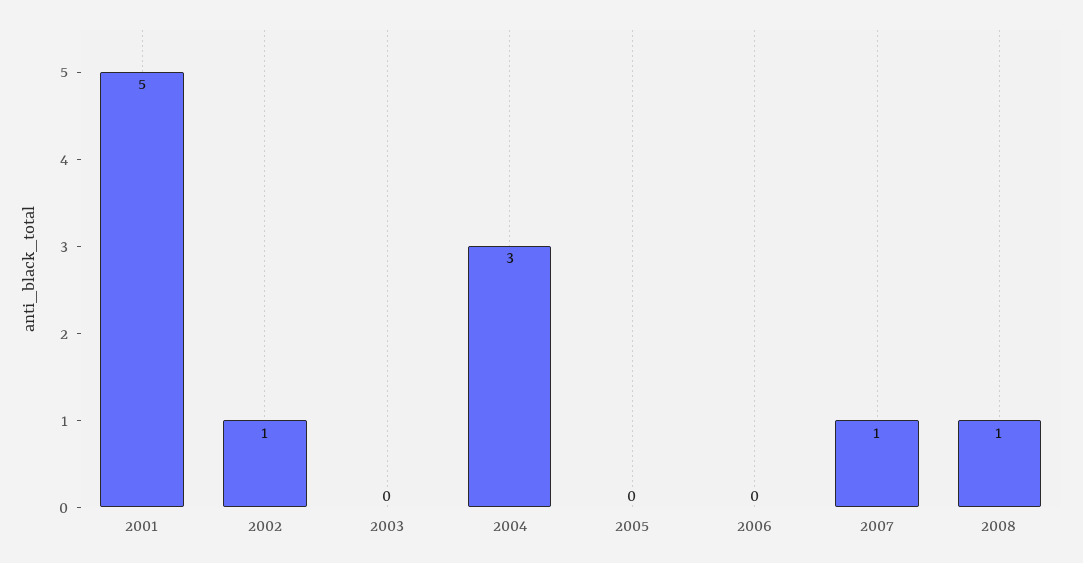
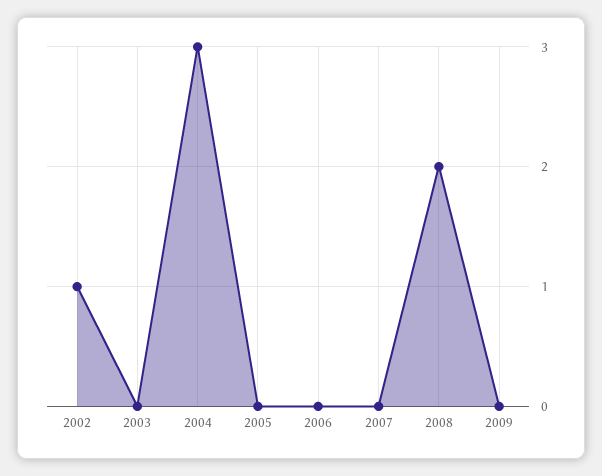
2001: 5 -> none
2007: 1 -> 0
2008: 1 -> 2
2009: none -> 0

